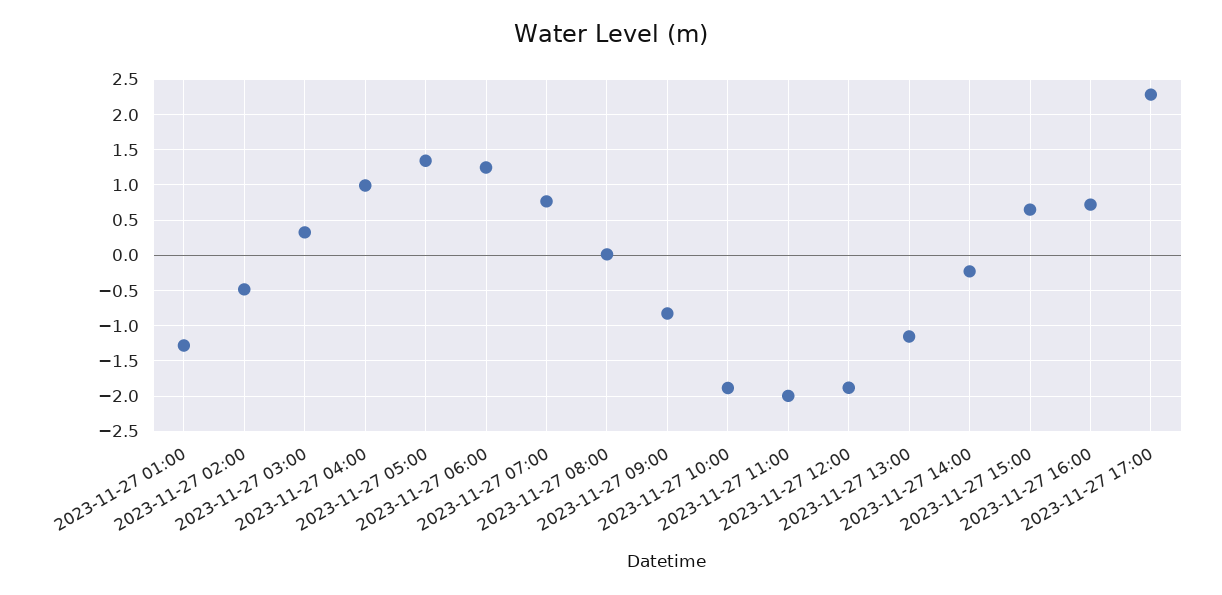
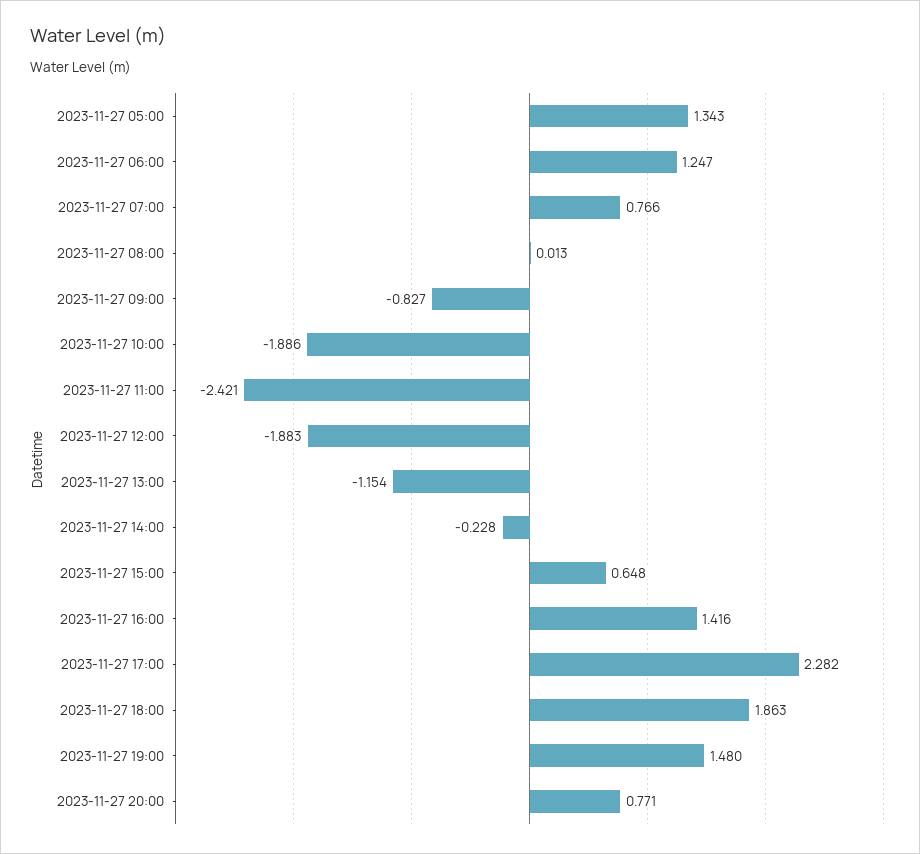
2023-11-27 01:00: -1.3 -> none
2023-11-27 02:00: -0.5 -> none
2023-11-27 03:00: 0.3 -> none
2023-11-27 04:00: 1 -> none
2023-11-27 11:00: -2 -> -2.421
2023-11-27 16:00: 0.7 -> 1.416
2023-11-27 18:00: none -> 1.863
2023-11-27 19:00: none -> 1.48
2023-11-27 20:00: none -> 0.771

